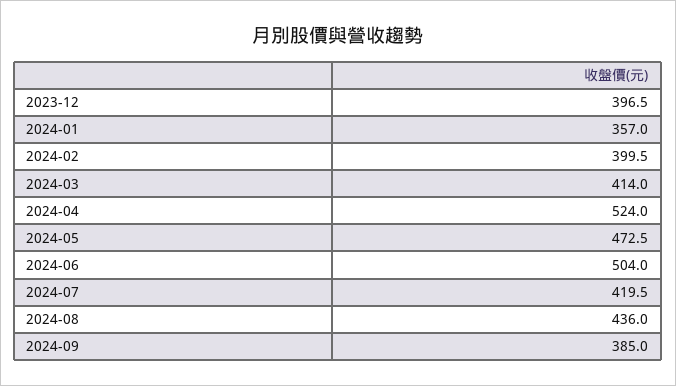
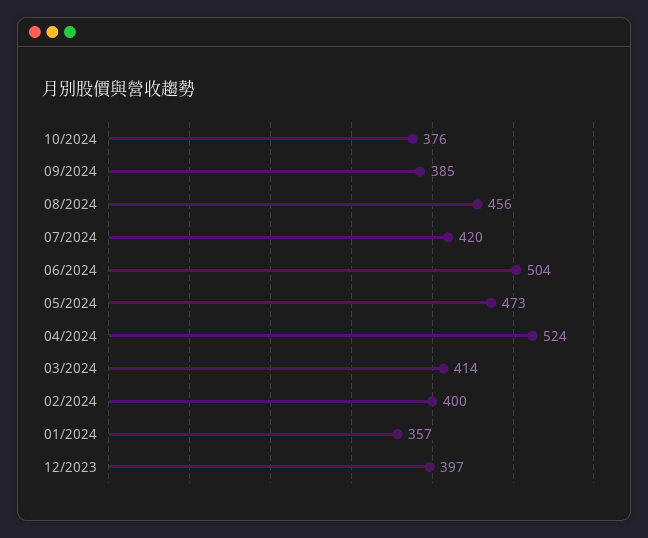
2024-08: 436 -> 456
10/2024: none -> 376

